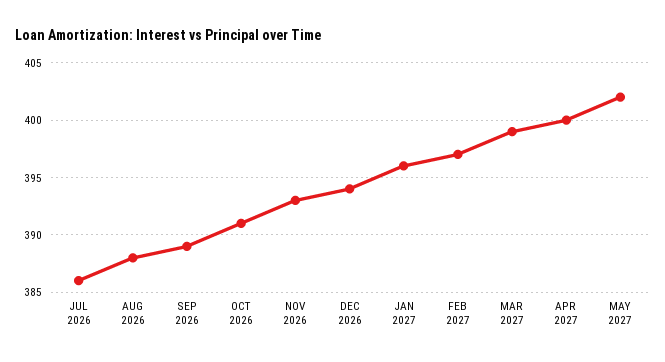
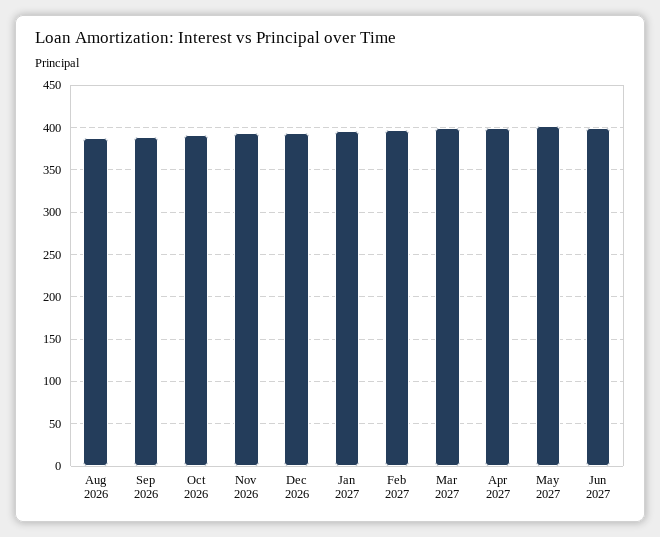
JUL 2026: 386 -> none
Jun 2027: none -> 400

